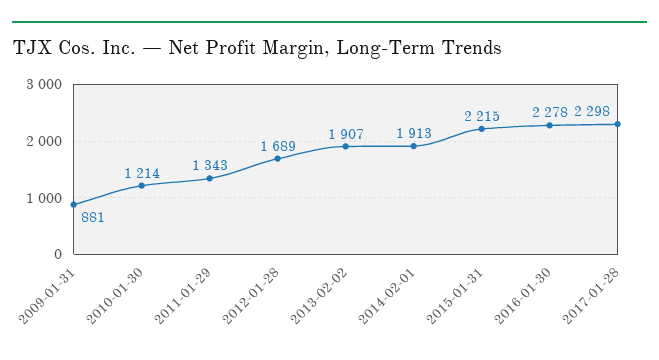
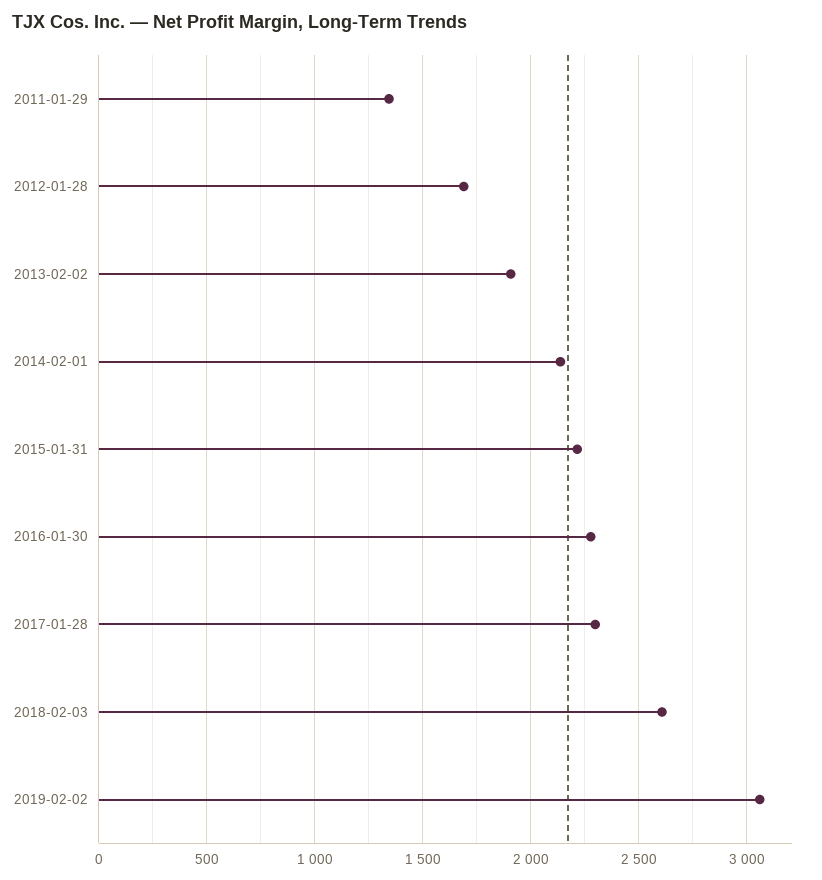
2009-01-31: 881 -> none
2010-01-30: 1214 -> none
2014-02-01: 1913 -> 2150
2018-02-03: none -> 2600
2019-02-02: none -> 3050

